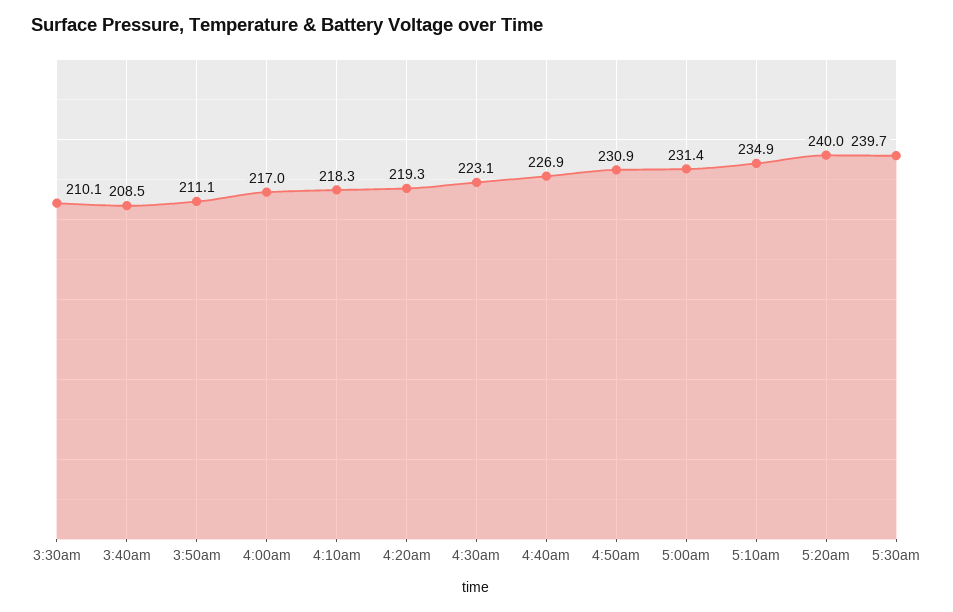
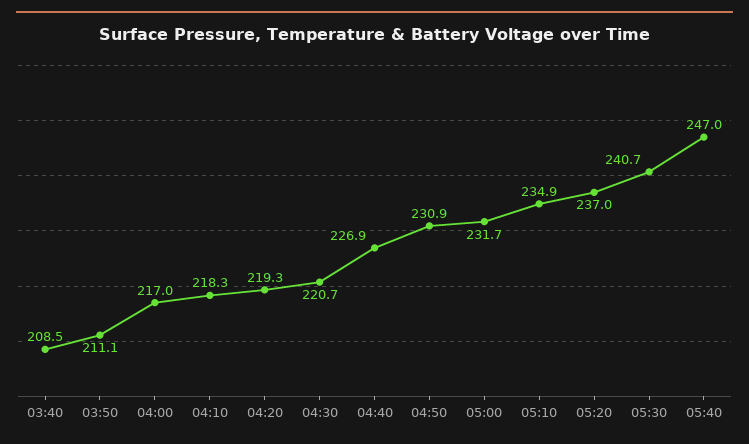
3:30am: 210.1 -> none
4:30am: 223.1 -> 220.7
5:00am: 231.4 -> 231.7
5:20am: 240 -> 237
5:30am: 239.7 -> 240.7
05:40: none -> 247

